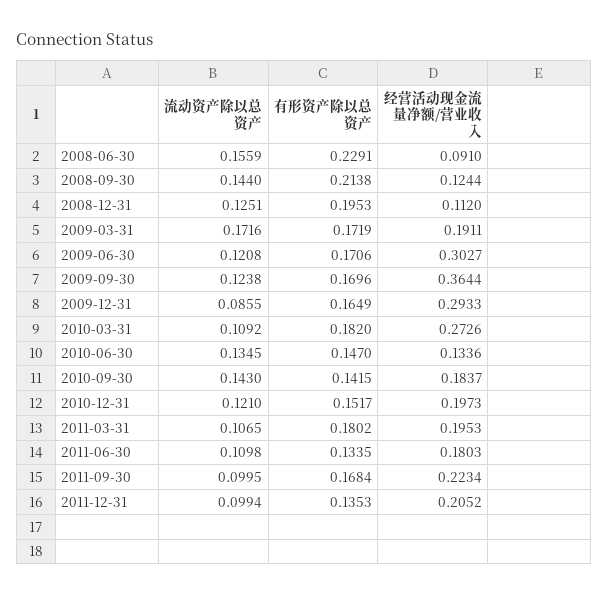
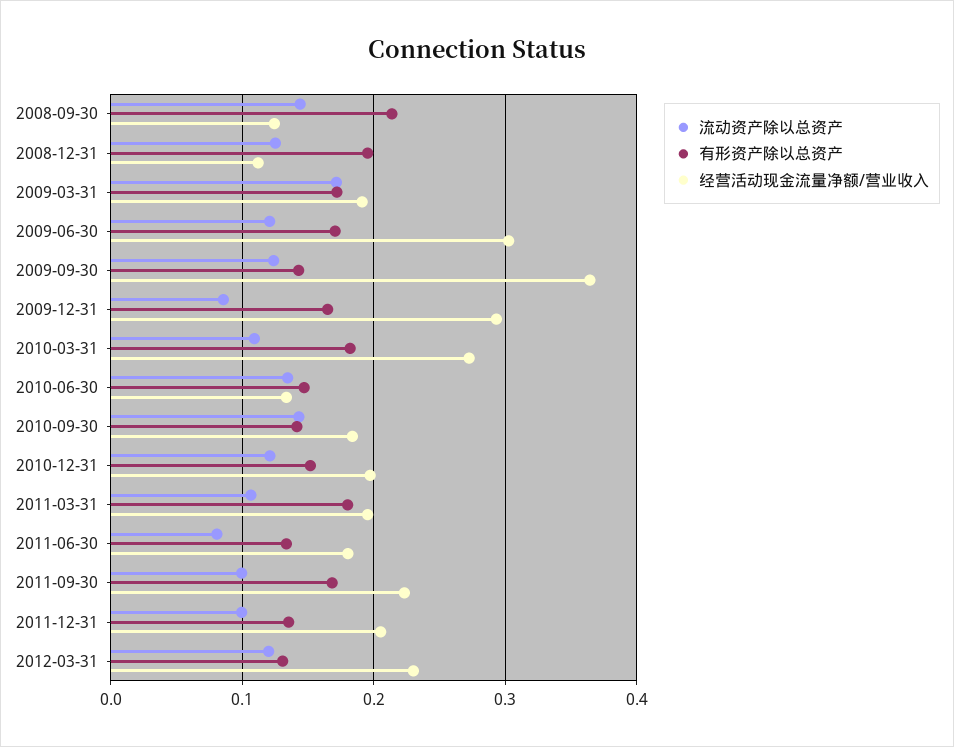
流动资产除以总资产, 2008-06-30: 0.1559 -> none
有形资产除以总资产, 2008-06-30: 0.2291 -> none
经营活动现金流量净额/营业收入, 2008-06-30: 0.091 -> none
有形资产除以总资产, 2009-09-30: 0.1696 -> 0.14
流动资产除以总资产, 2011-06-30: 0.1098 -> 0.08
流动资产除以总资产, 2012-03-31: none -> 0.12
有形资产除以总资产, 2012-03-31: none -> 0.13
经营活动现金流量净额/营业收入, 2012-03-31: none -> 0.23

